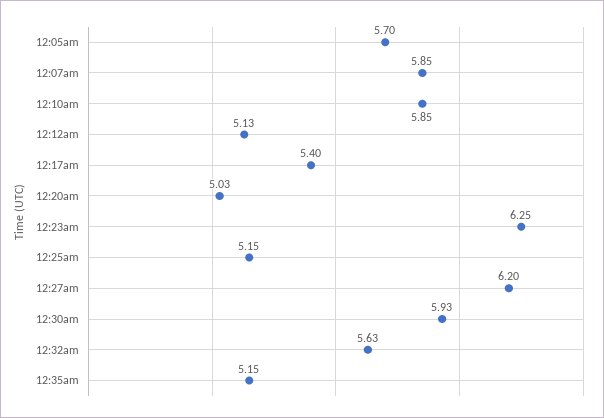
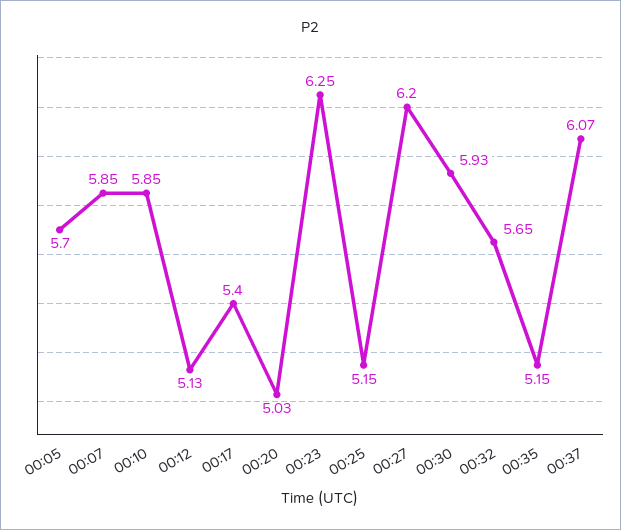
12:32am: 5.63 -> 5.65
00:37: none -> 6.07

